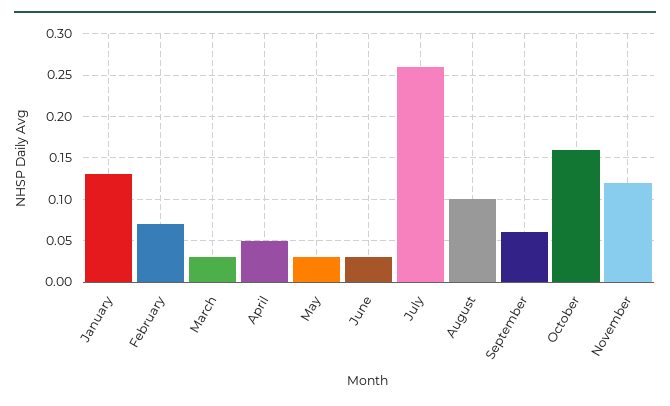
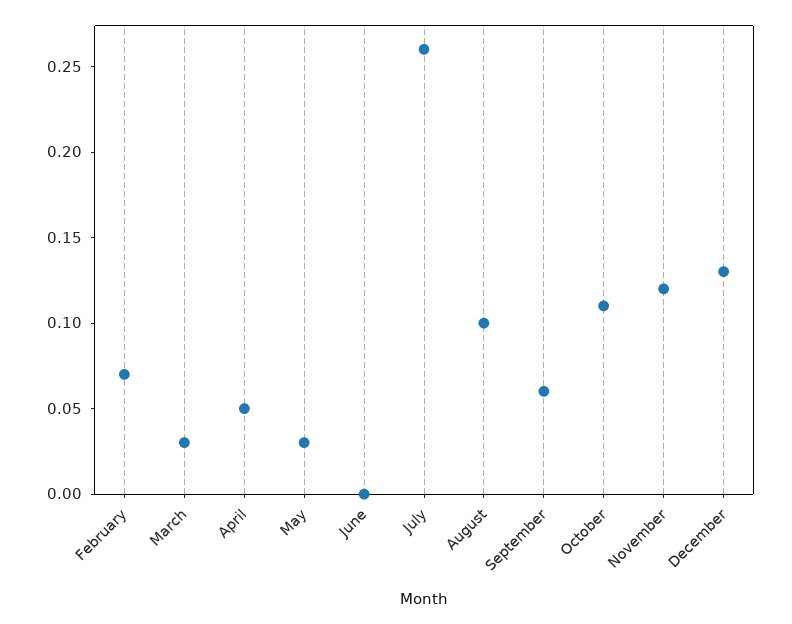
January: 0.13 -> none
June: 0.03 -> 0
October: 0.16 -> 0.11
December: none -> 0.13

